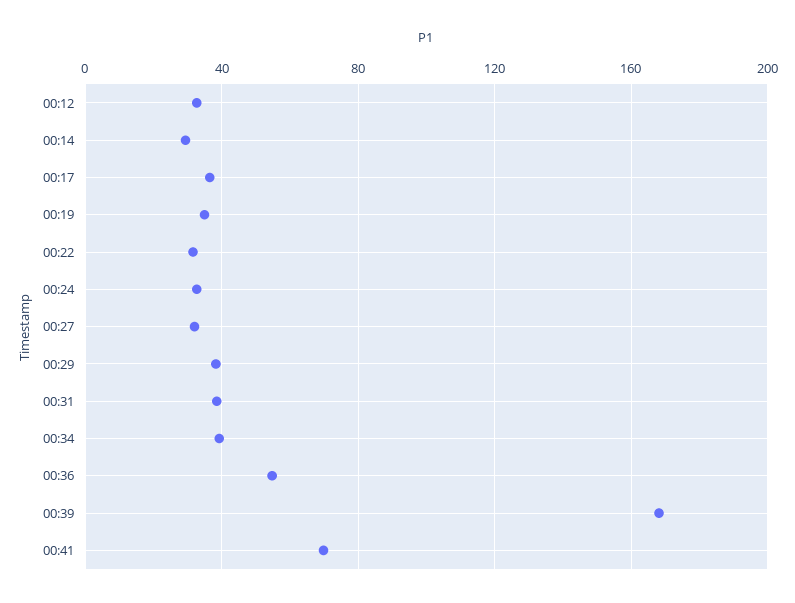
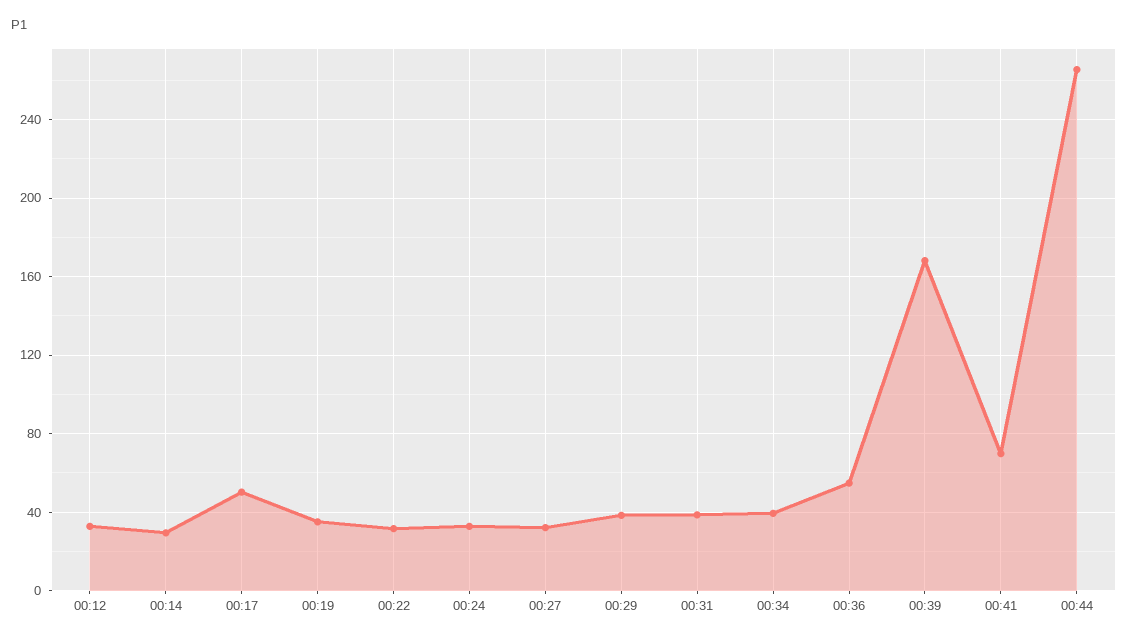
00:17: 35 -> 50
00:44: none -> 265

